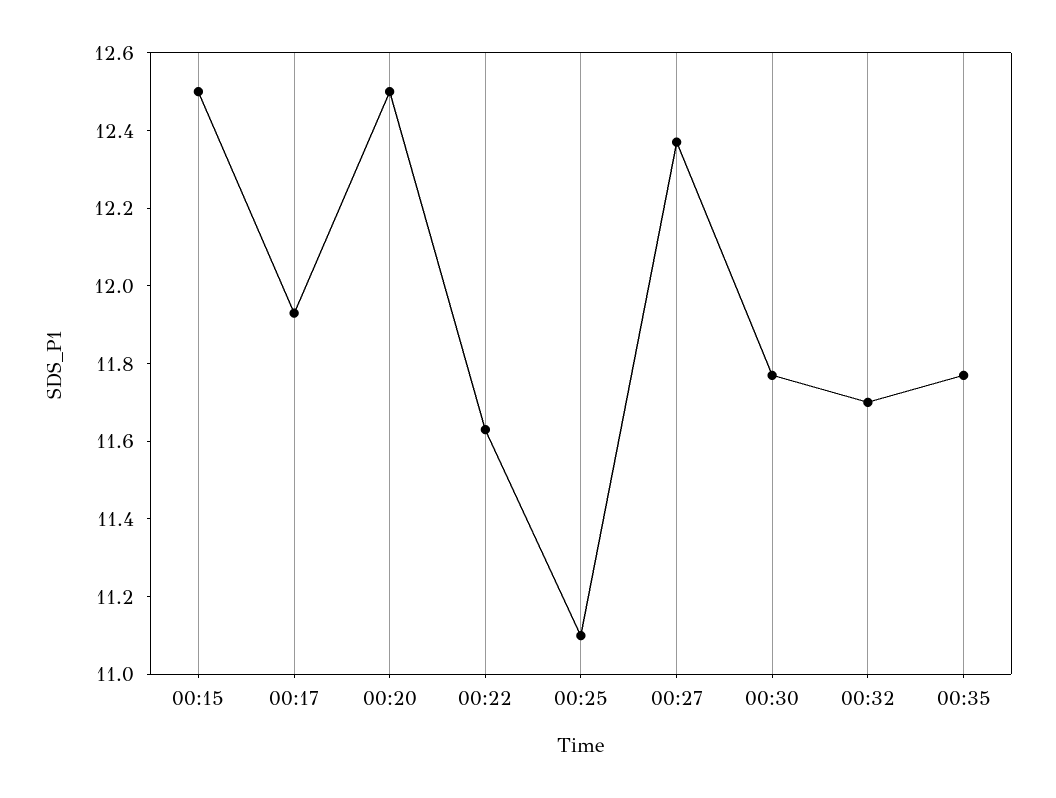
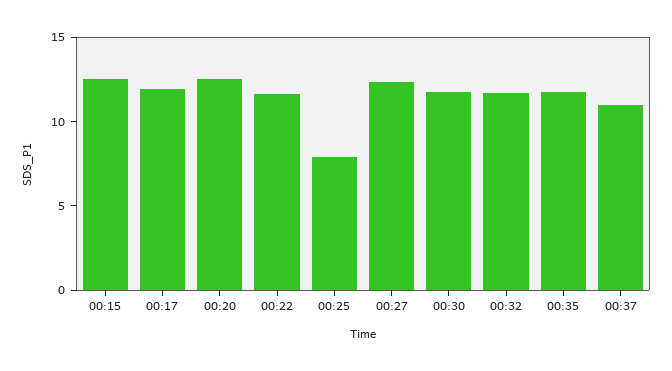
00:25: 11.1 -> 8
00:37: none -> 11

